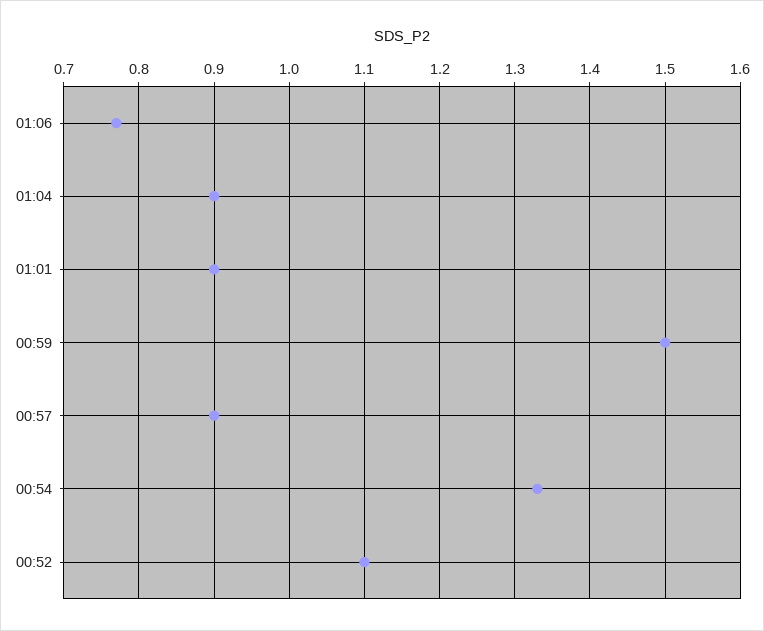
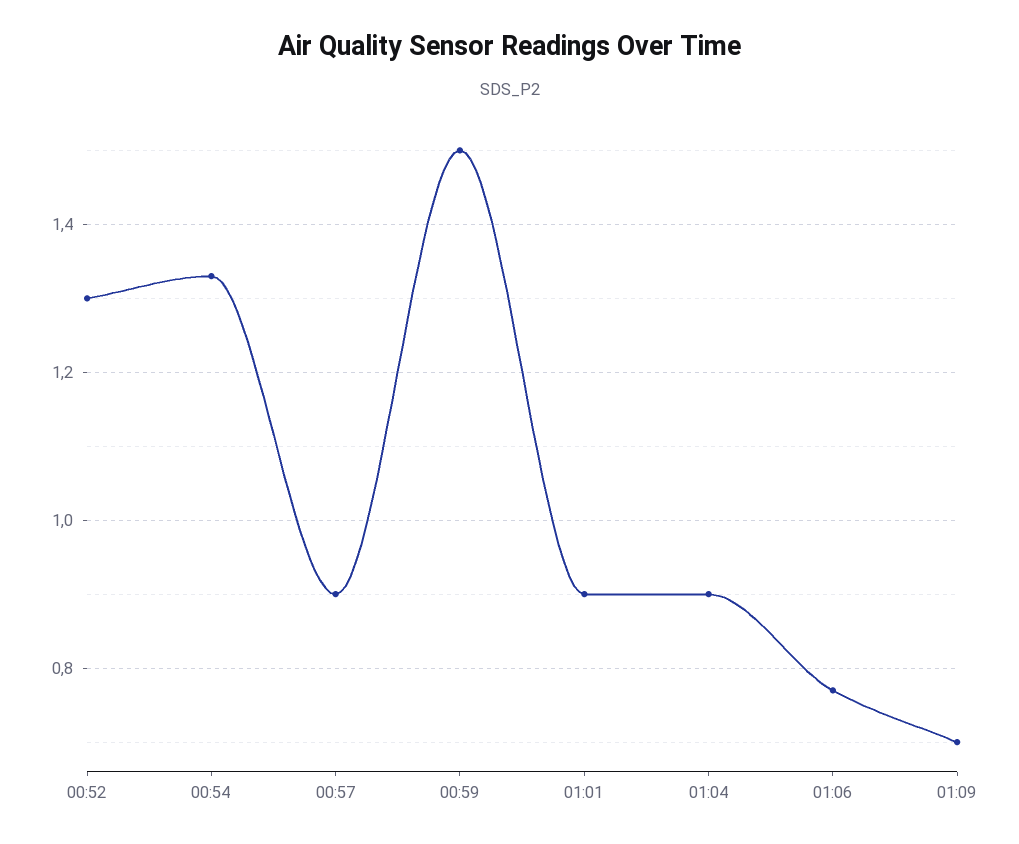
00:52: 1.1 -> 1.3
01:09: none -> 0.7

